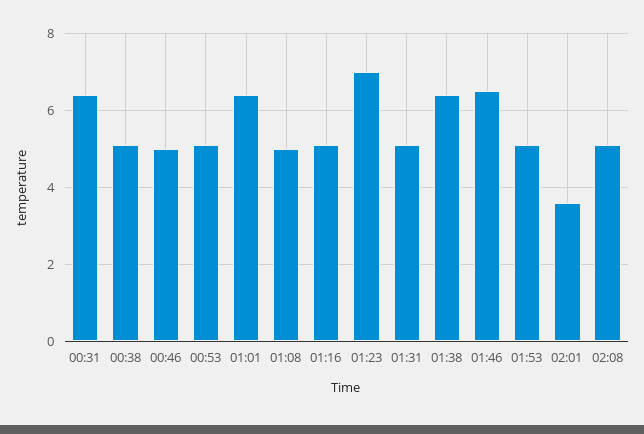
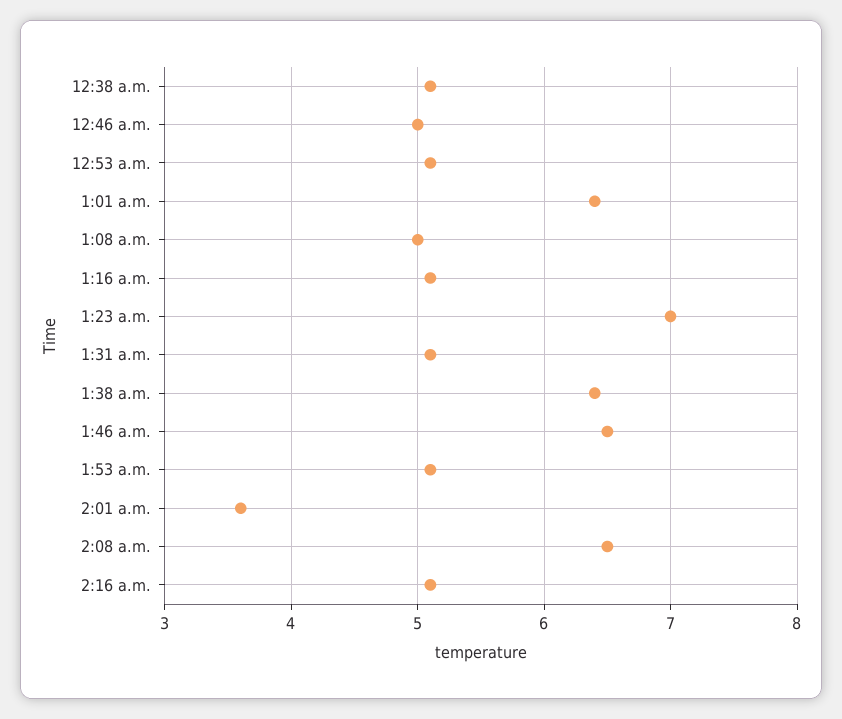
00:31: 6.5 -> none
02:08: 5 -> 6.5
2:16 a.m.: none -> 5.1

